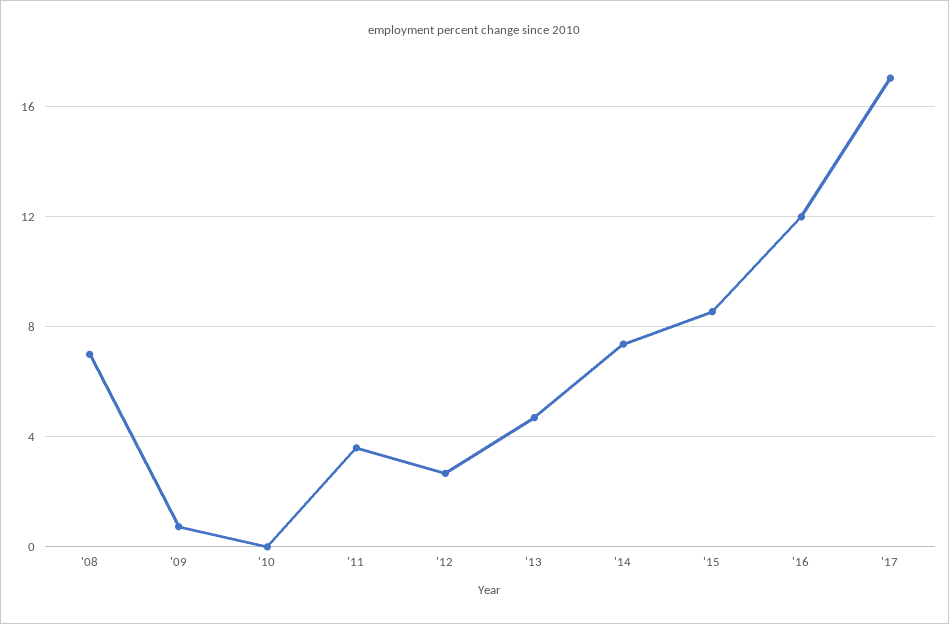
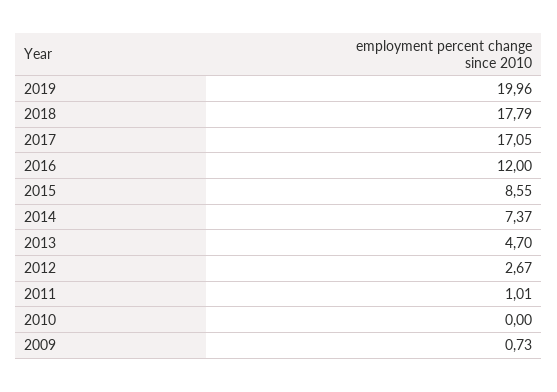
'08: 7 -> none
'11: 3.5 -> 1.01
2019: none -> 19.96
2018: none -> 17.79

